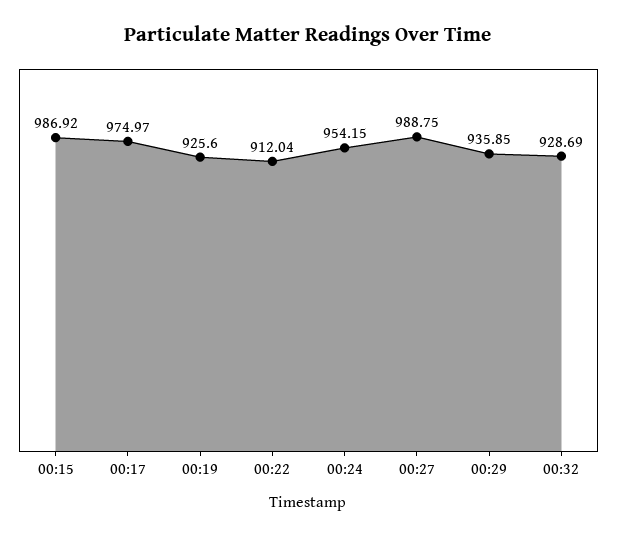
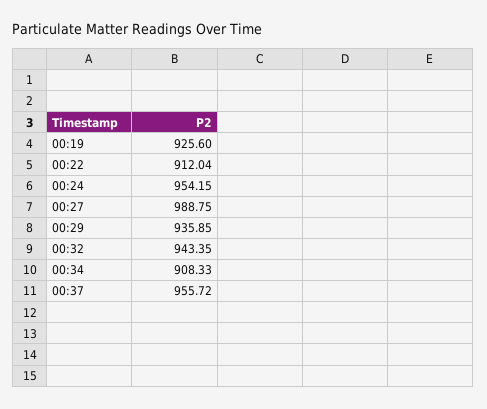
00:15: 986.92 -> none
00:17: 974.97 -> none
00:32: 928.69 -> 943.35
00:34: none -> 908.33
00:37: none -> 955.72

